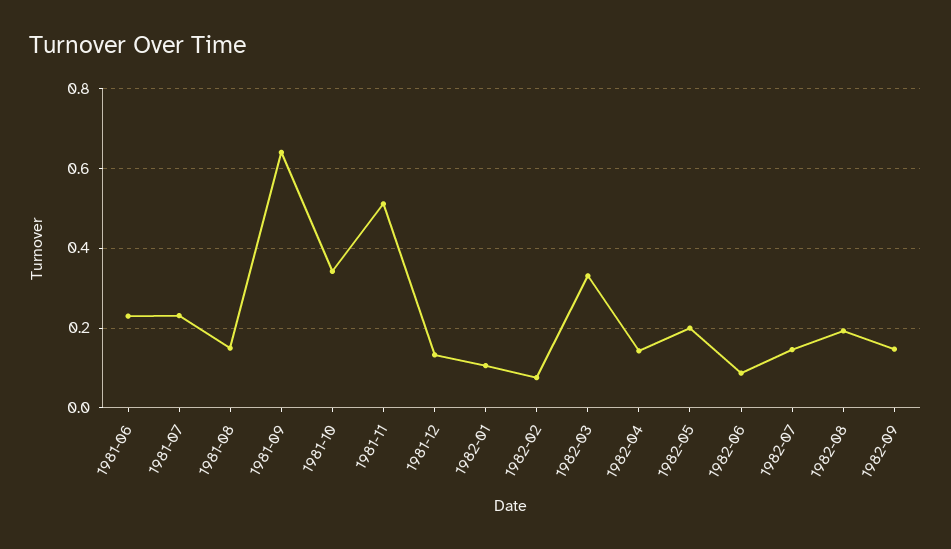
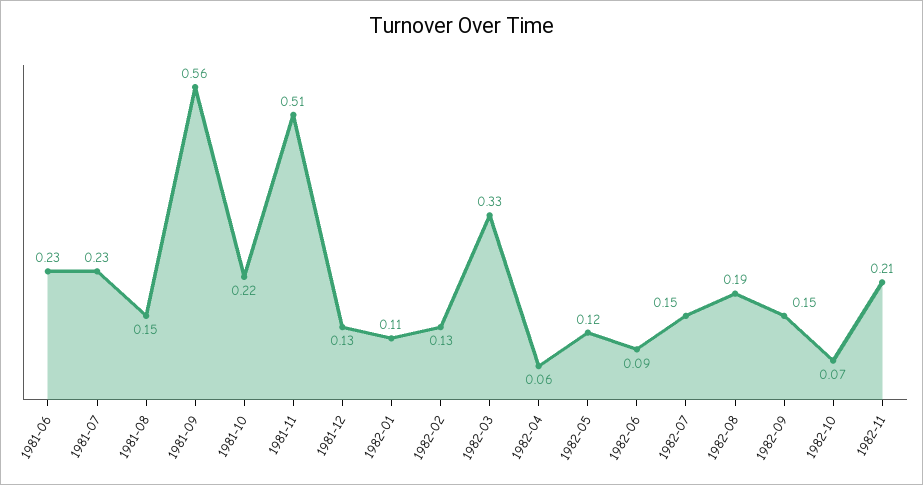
1981-09: 0.64 -> 0.56
1981-10: 0.34 -> 0.22
1982-02: 0.08 -> 0.13
1982-04: 0.14 -> 0.06
1982-05: 0.2 -> 0.12
1982-10: none -> 0.07
1982-11: none -> 0.21

